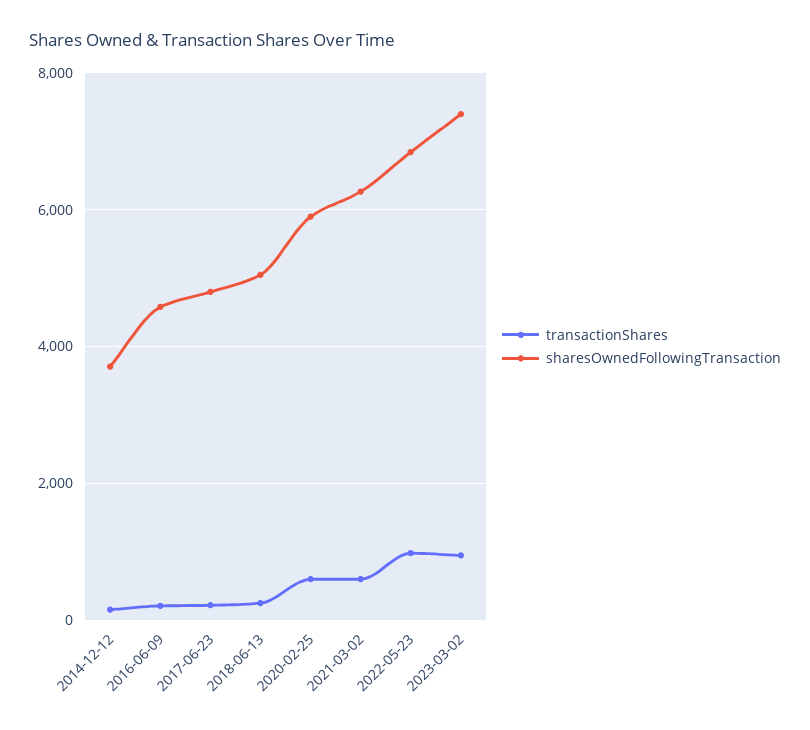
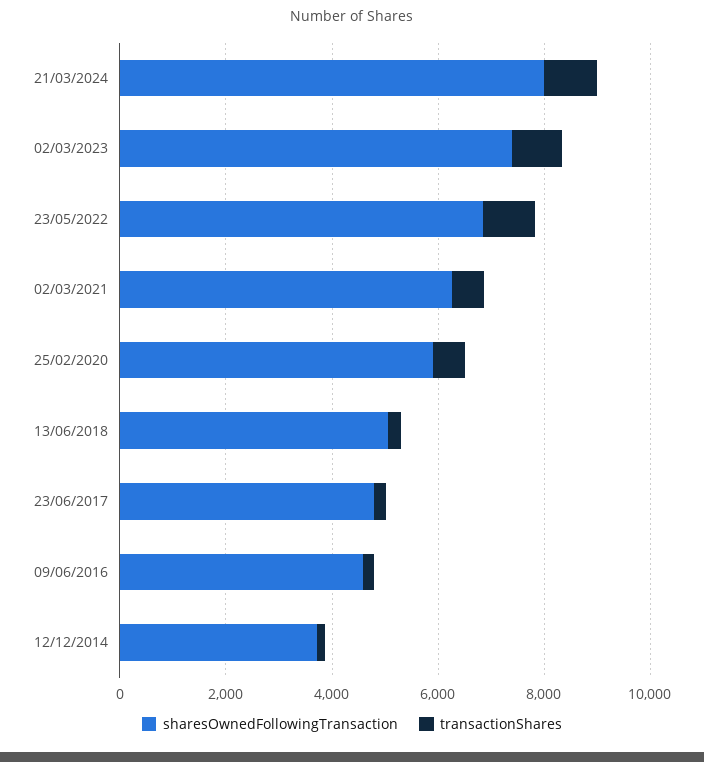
sharesOwnedFollowingTransaction, 21/03/2024: none -> 8000
transactionShares, 21/03/2024: none -> 1000

